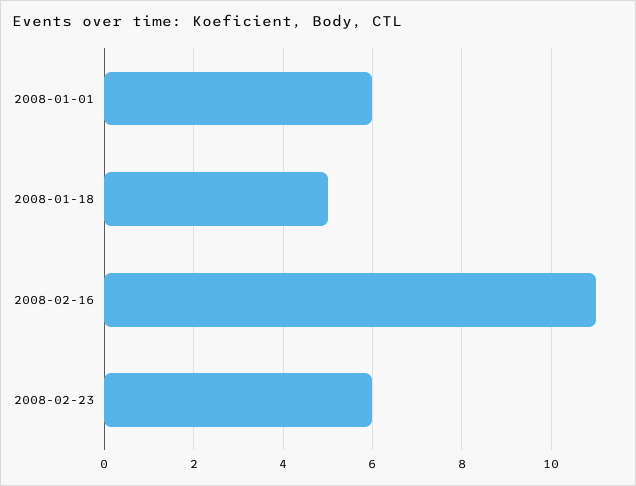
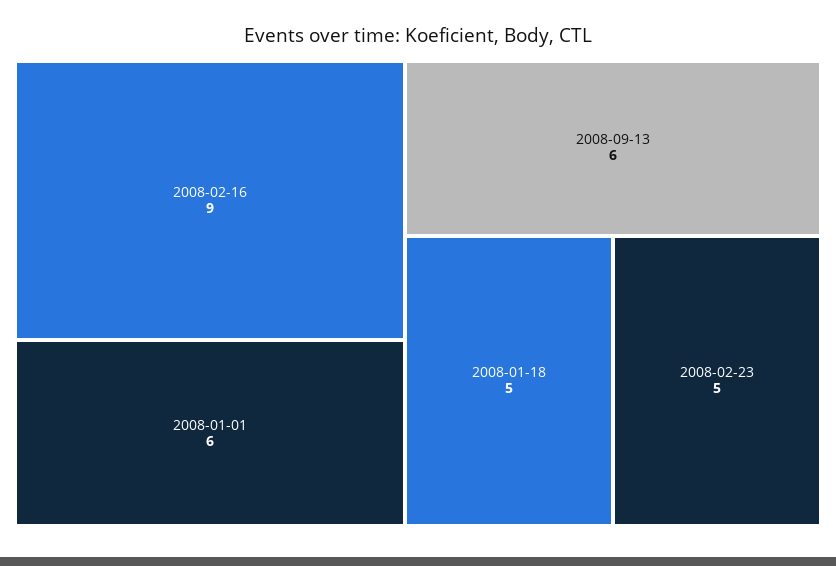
2008-02-16: 11 -> 9
2008-02-23: 6 -> 5
2008-09-13: none -> 6

